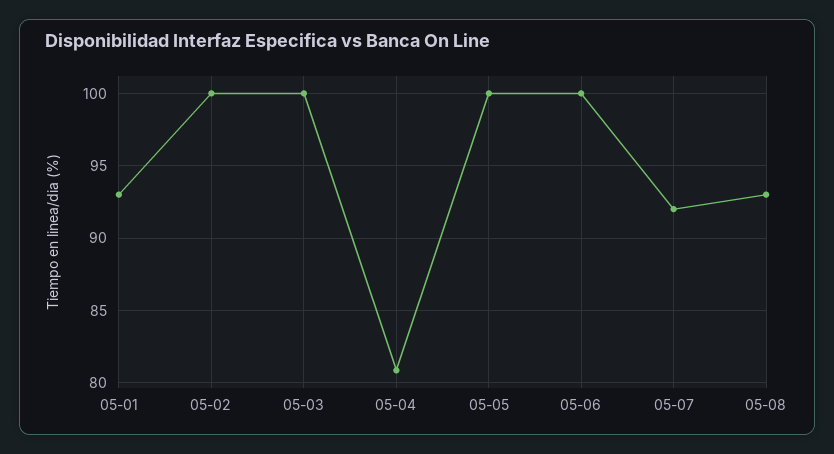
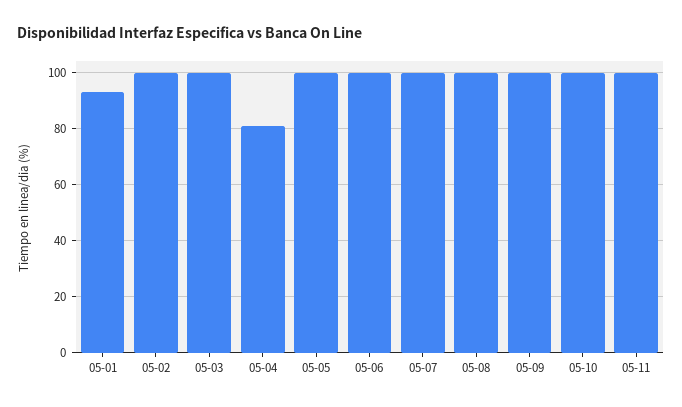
05-07: 92 -> 100
05-08: 93 -> 100
05-09: none -> 100
05-10: none -> 100
05-11: none -> 100

